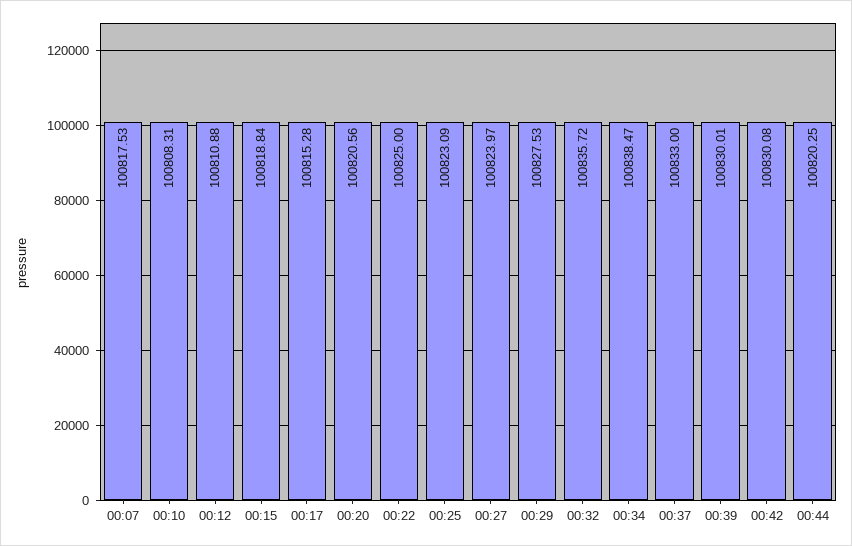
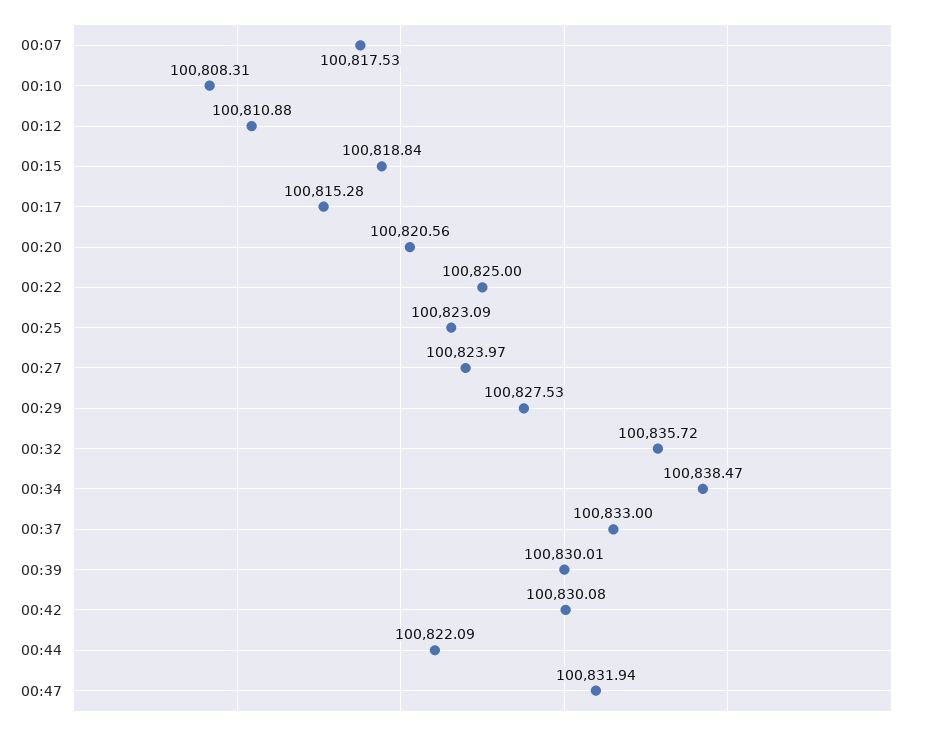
00:44: 100820.25 -> 100822.09
00:47: none -> 100831.94

